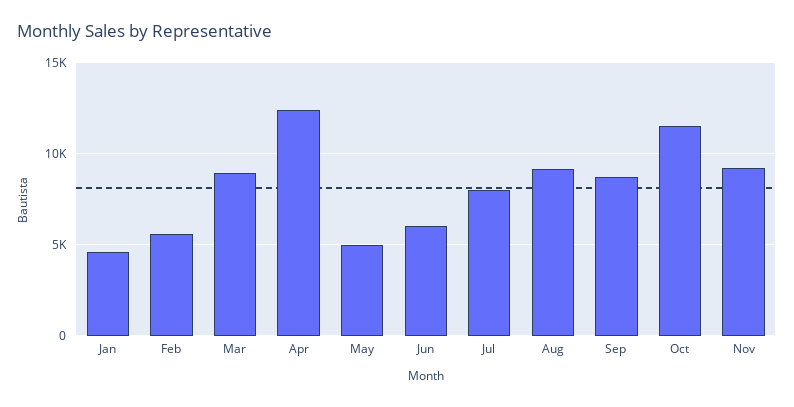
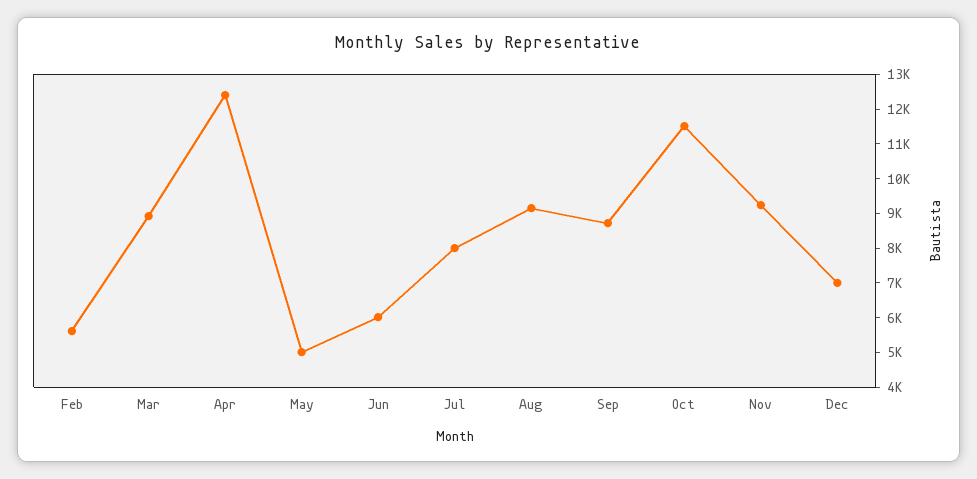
Jan: 4500 -> none
Dec: none -> 7000

